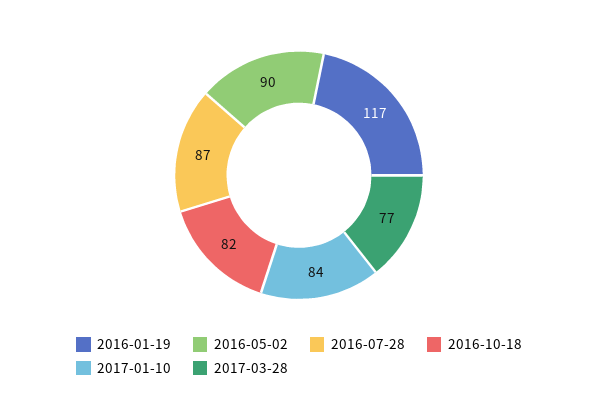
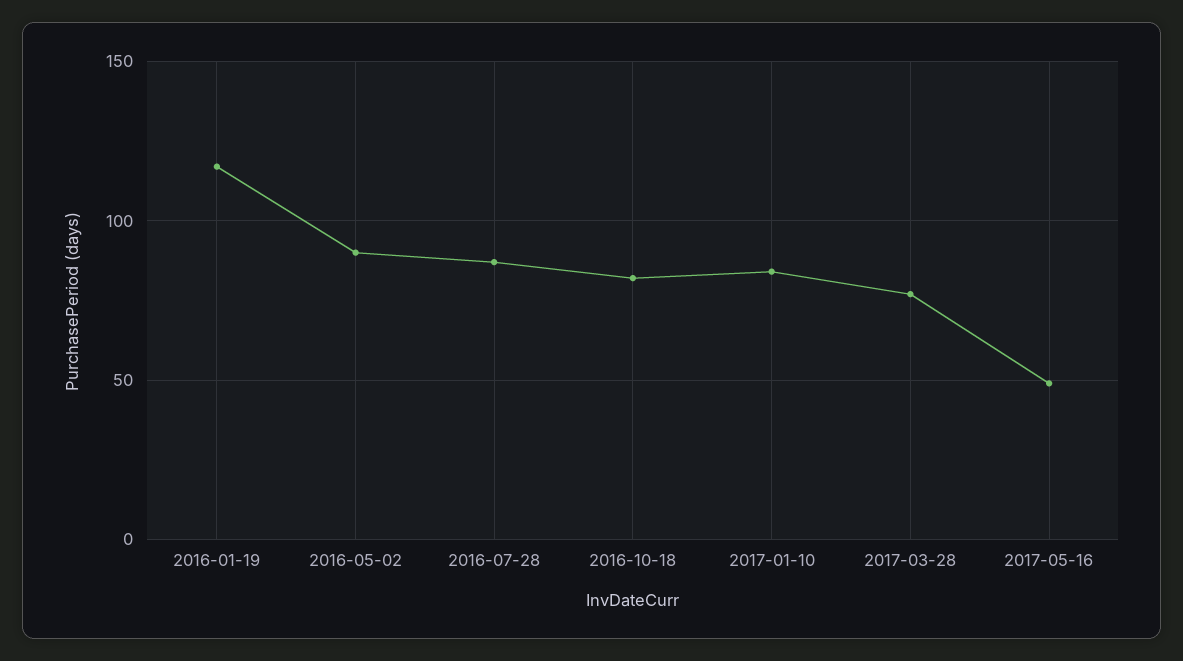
2017-05-16: none -> 50

